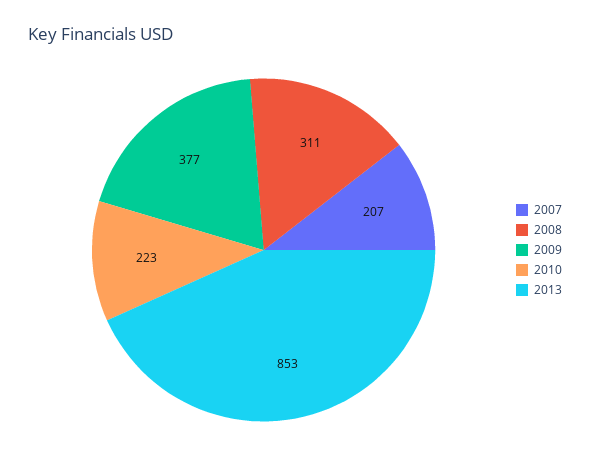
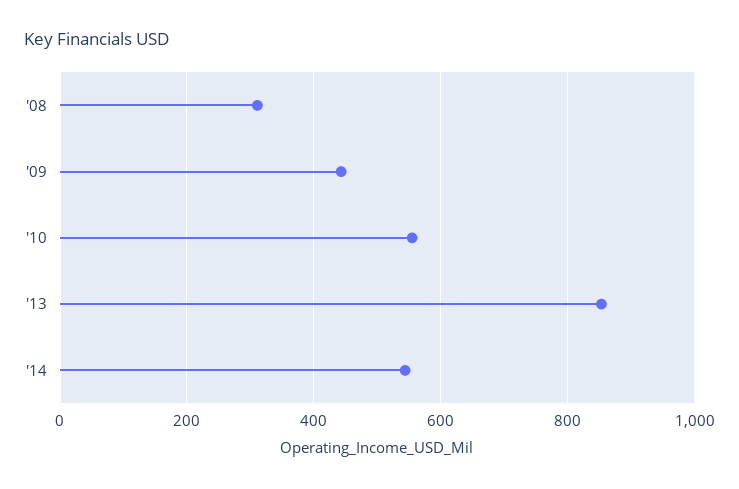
2007: 207 -> none
2009: 377 -> 440
2010: 223 -> 560
'14: none -> 540

